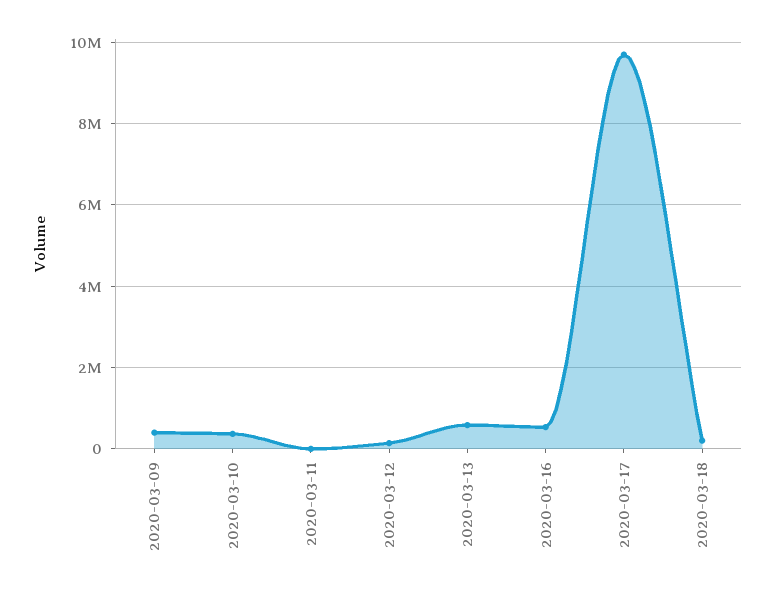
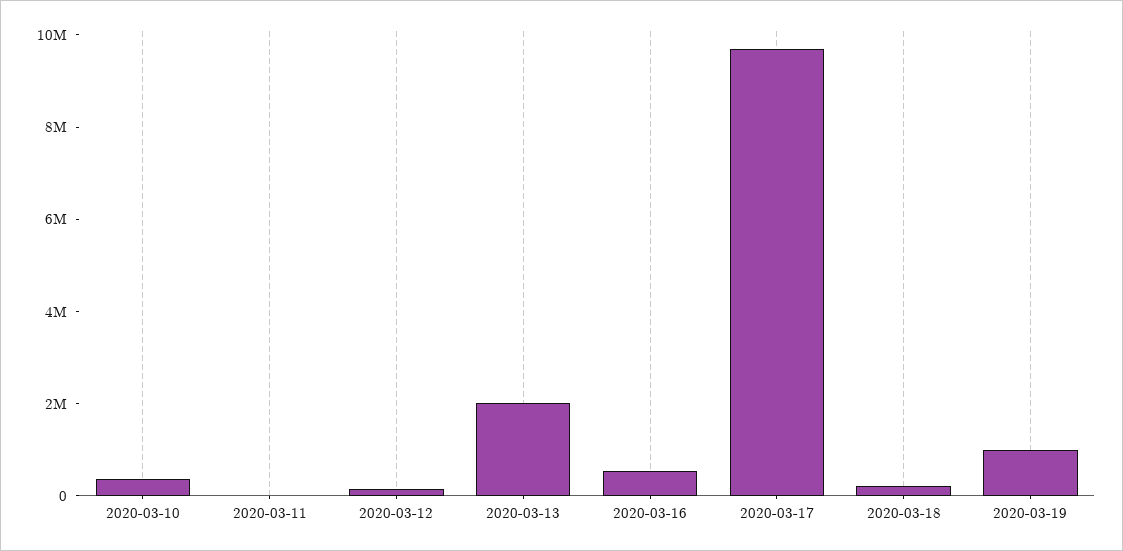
2020-03-09: 400000 -> none
2020-03-13: 600000 -> 2000000
2020-03-19: none -> 1000000

